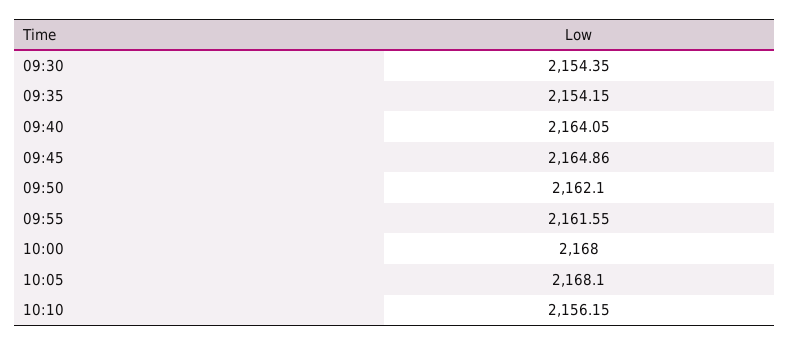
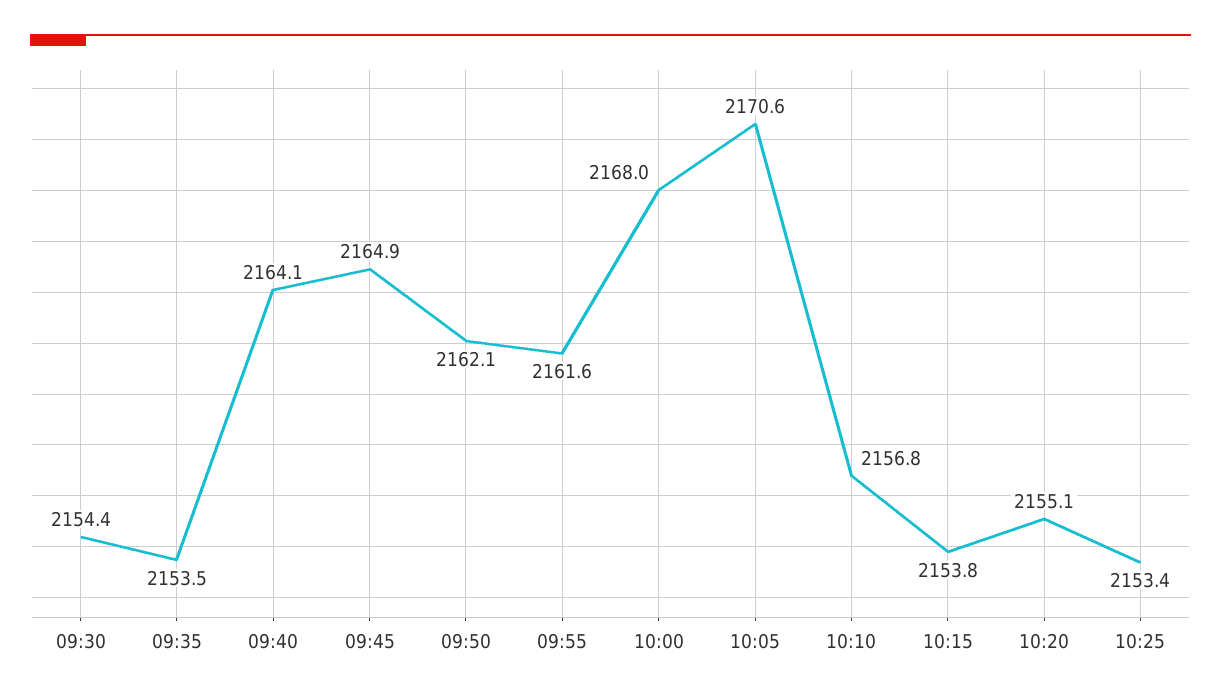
09:35: 2154.15 -> 2153.5
10:05: 2168.1 -> 2170.6
10:10: 2156.15 -> 2156.8
10:15: none -> 2153.8
10:20: none -> 2155.1
10:25: none -> 2153.4

